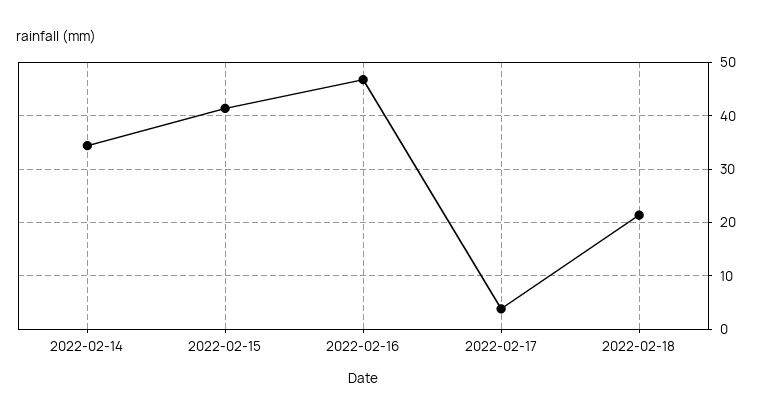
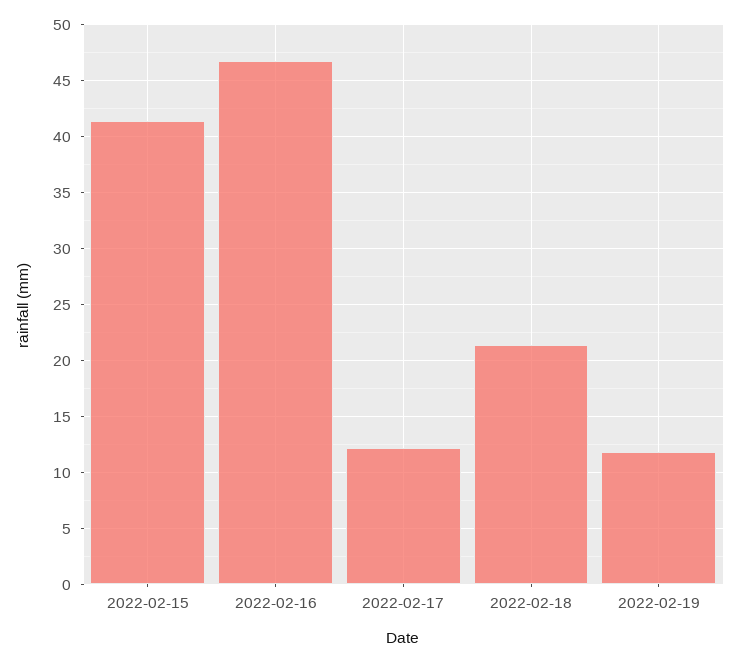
2022-02-14: 34 -> none
2022-02-17: 4 -> 12
2022-02-19: none -> 12

